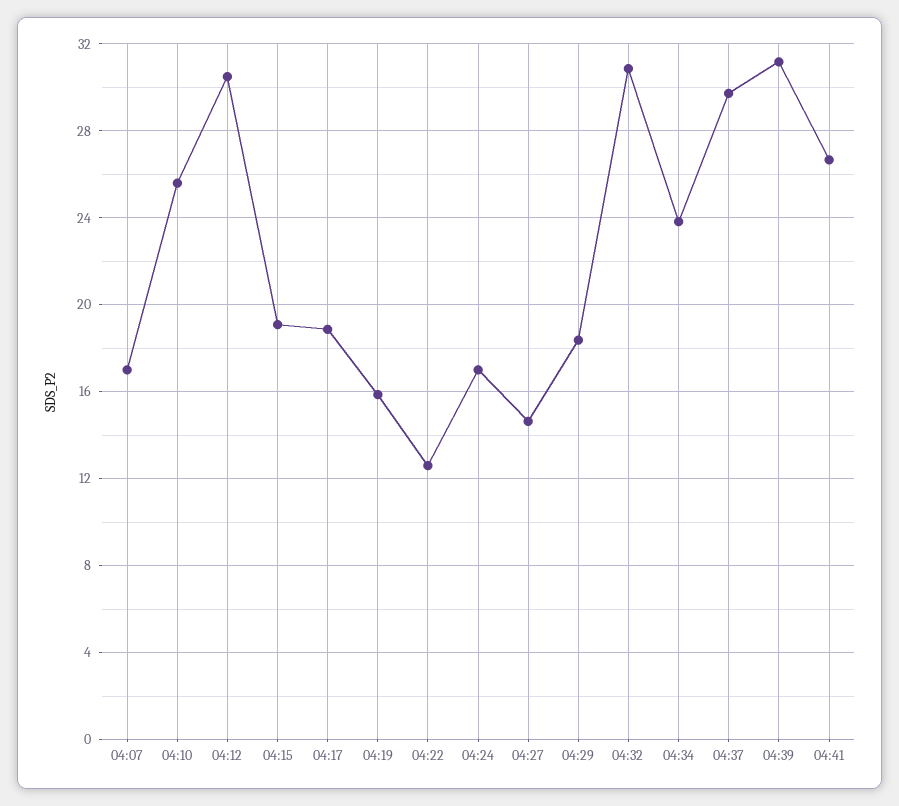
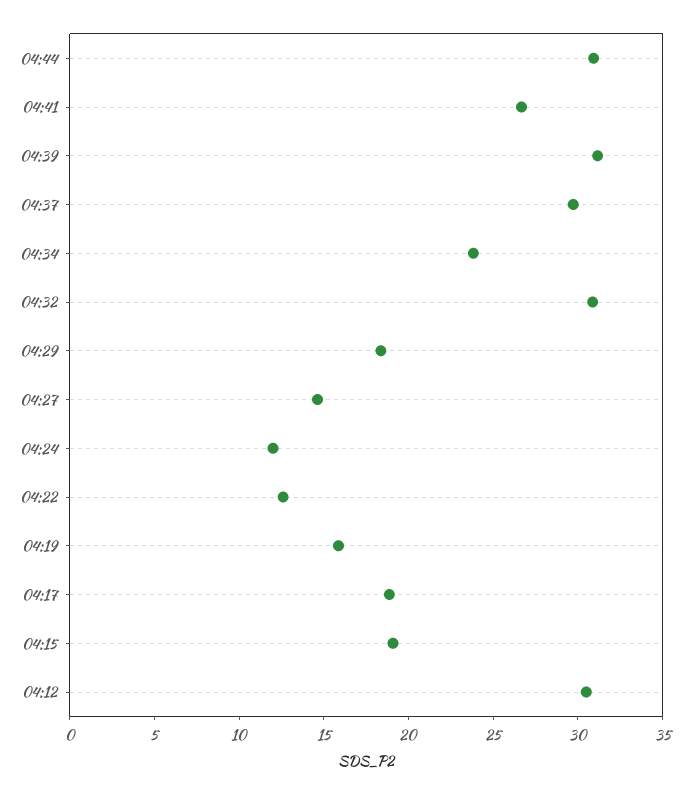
04:07: 17 -> none
04:10: 25.5 -> none
04:24: 17 -> 12
04:44: none -> 31

